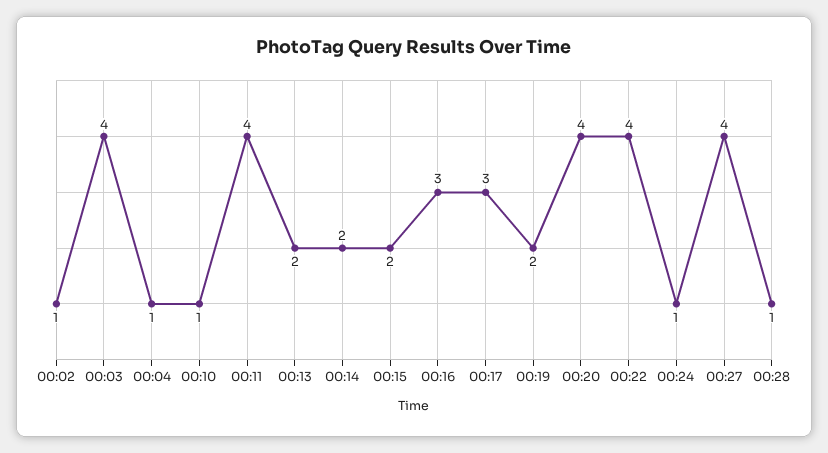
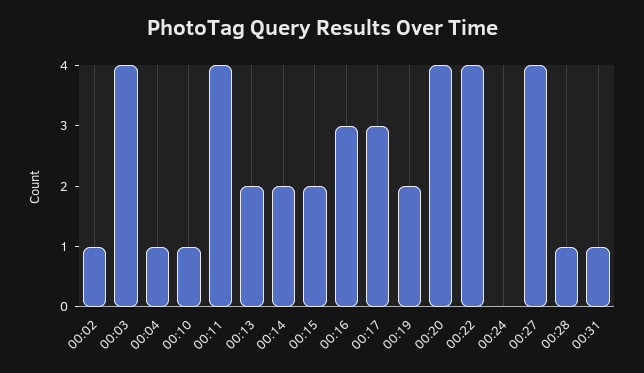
00:24: 1 -> 0
00:31: none -> 1

